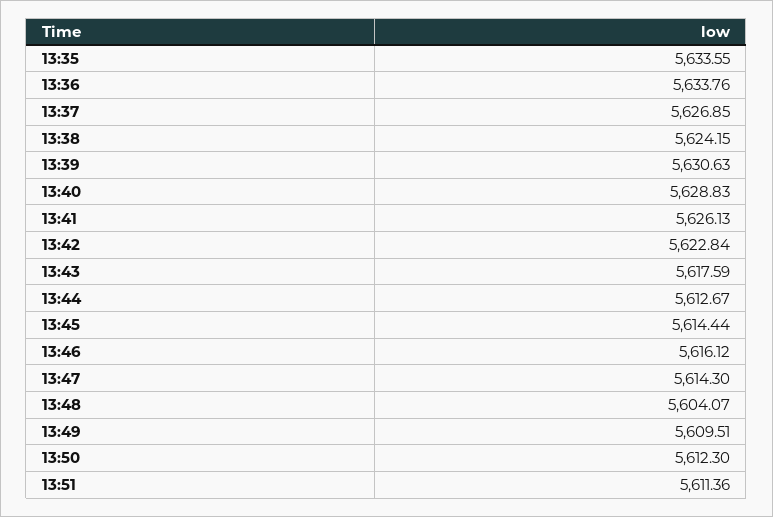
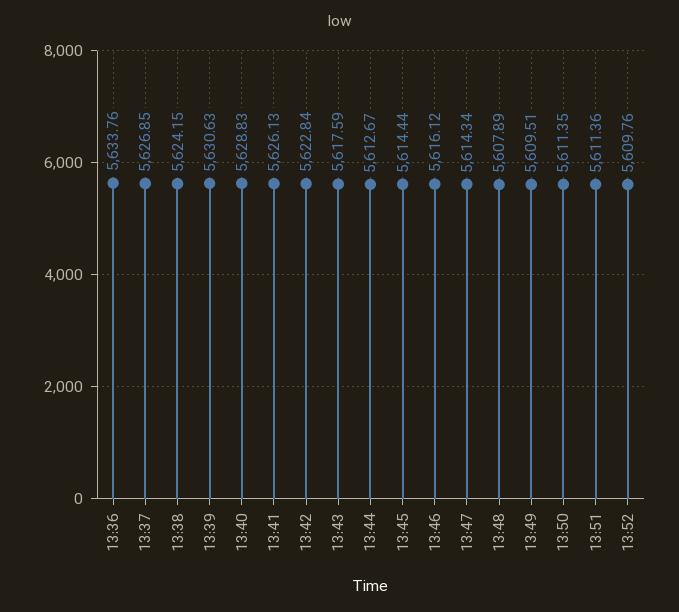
13:35: 5633.55 -> none
13:47: 5614.3 -> 5614.34
13:48: 5604.07 -> 5607.89
13:50: 5612.3 -> 5611.35
13:52: none -> 5609.76

